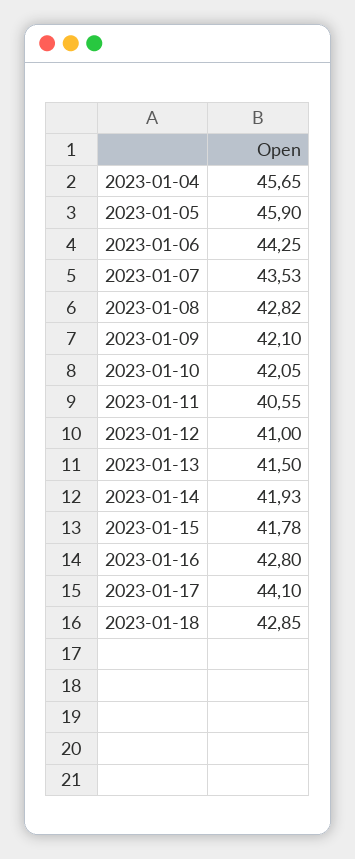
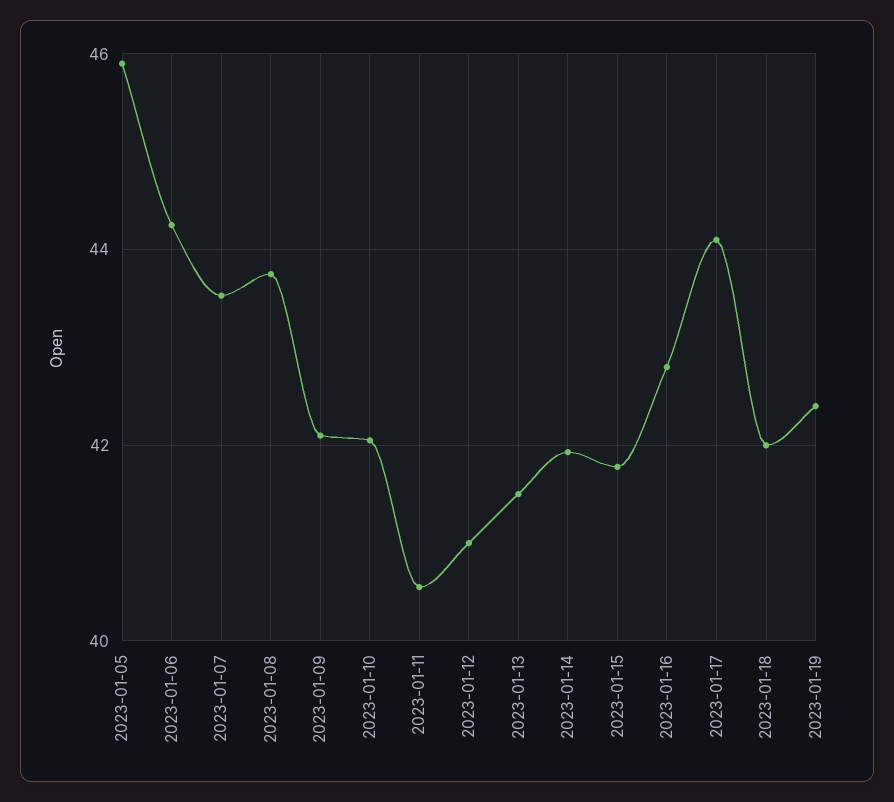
2023-01-04: 45.65 -> none
2023-01-08: 42.82 -> 43.8
2023-01-18: 42.85 -> 42
2023-01-19: none -> 42.4

